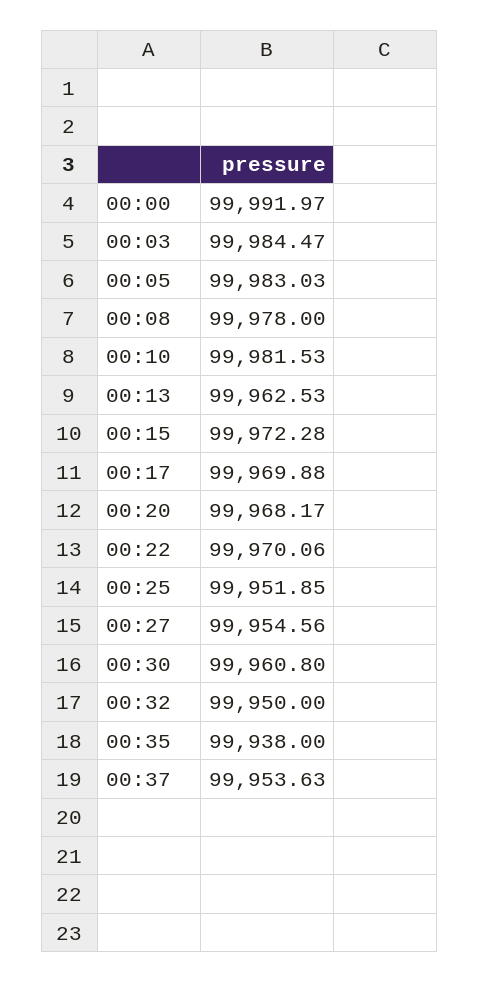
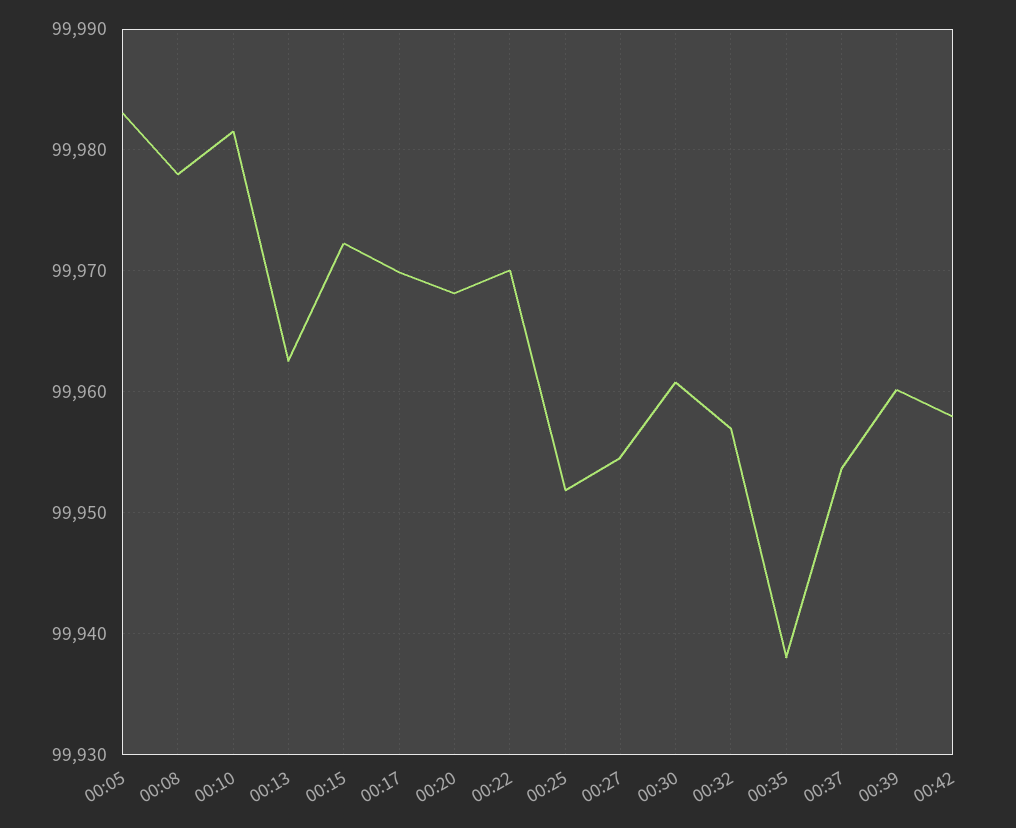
00:00: 99991.97 -> none
00:03: 99984.47 -> none
00:32: 99950 -> 99957
00:39: none -> 99960
00:42: none -> 99958

